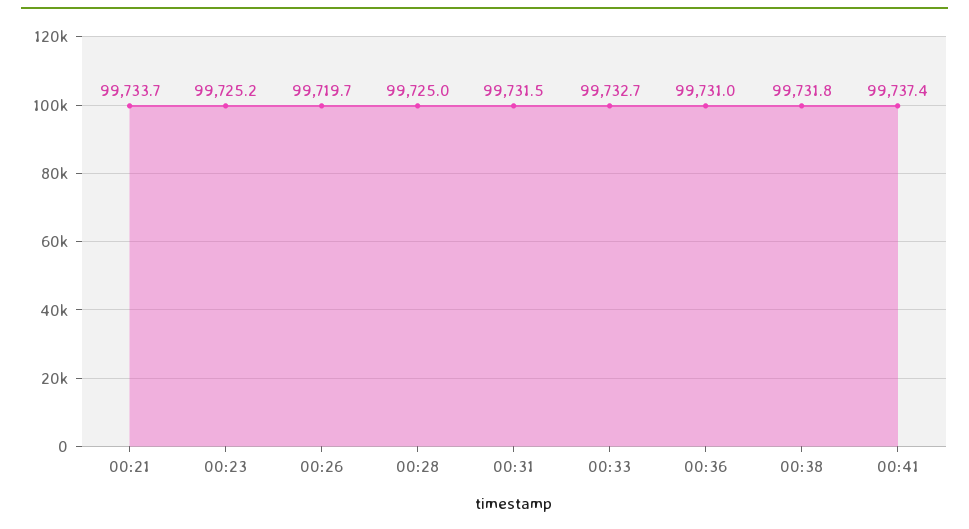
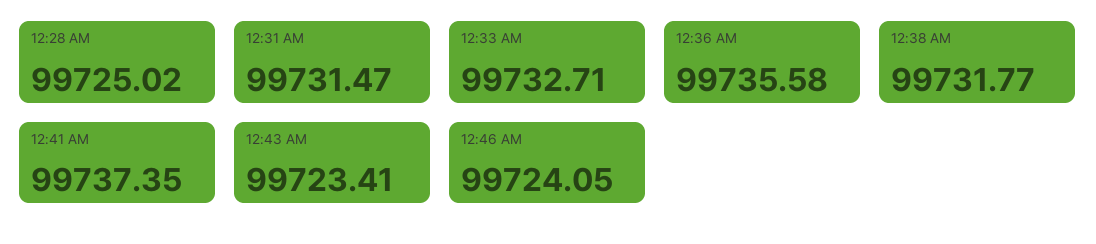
00:21: 99733.7 -> none
00:23: 99725.2 -> none
00:26: 99719.7 -> none
00:36: 99731 -> 99735.58
12:43 AM: none -> 99723.41
12:46 AM: none -> 99724.05

